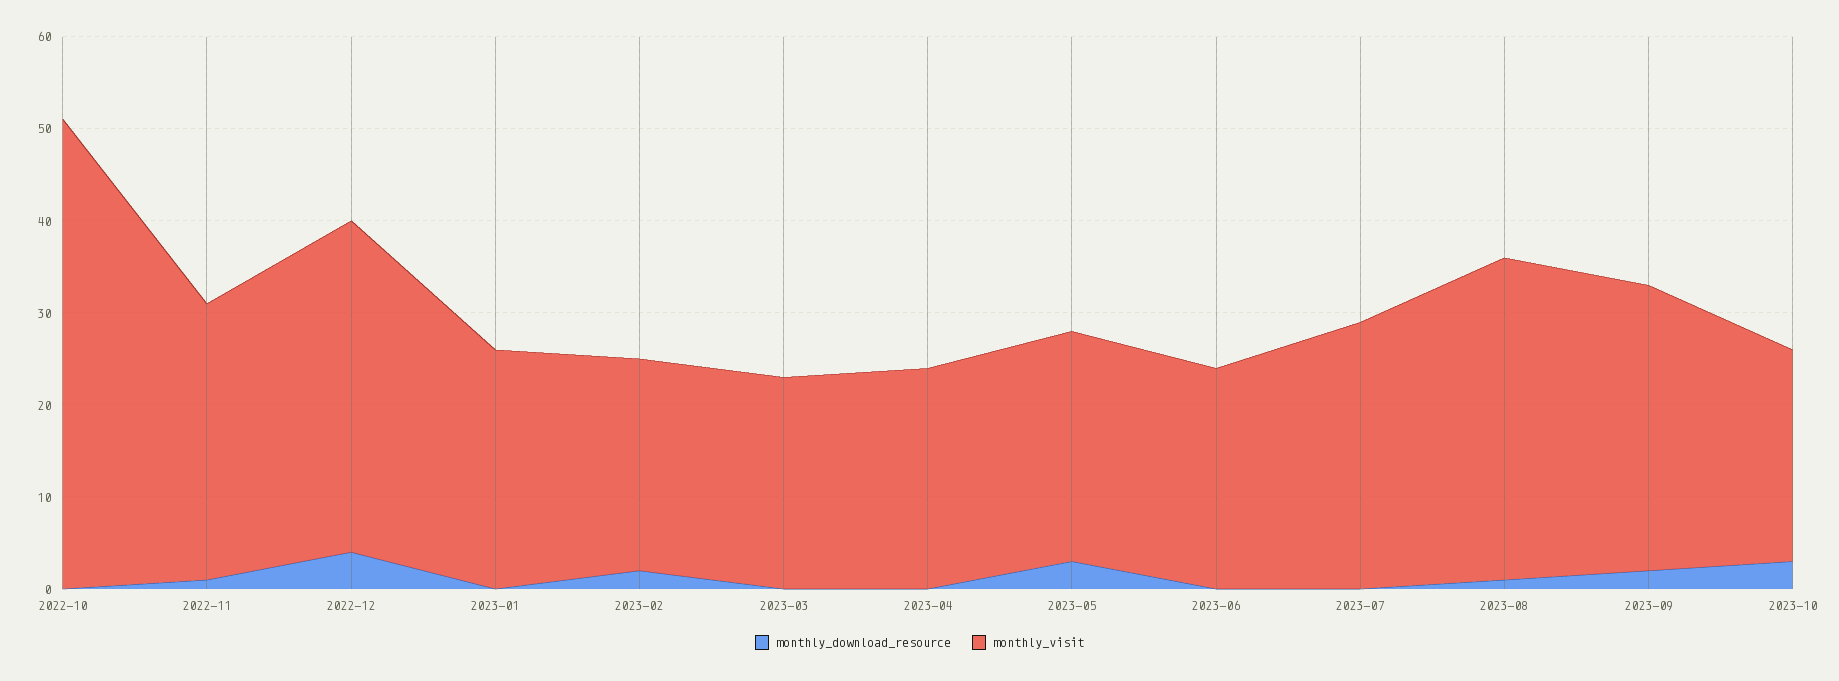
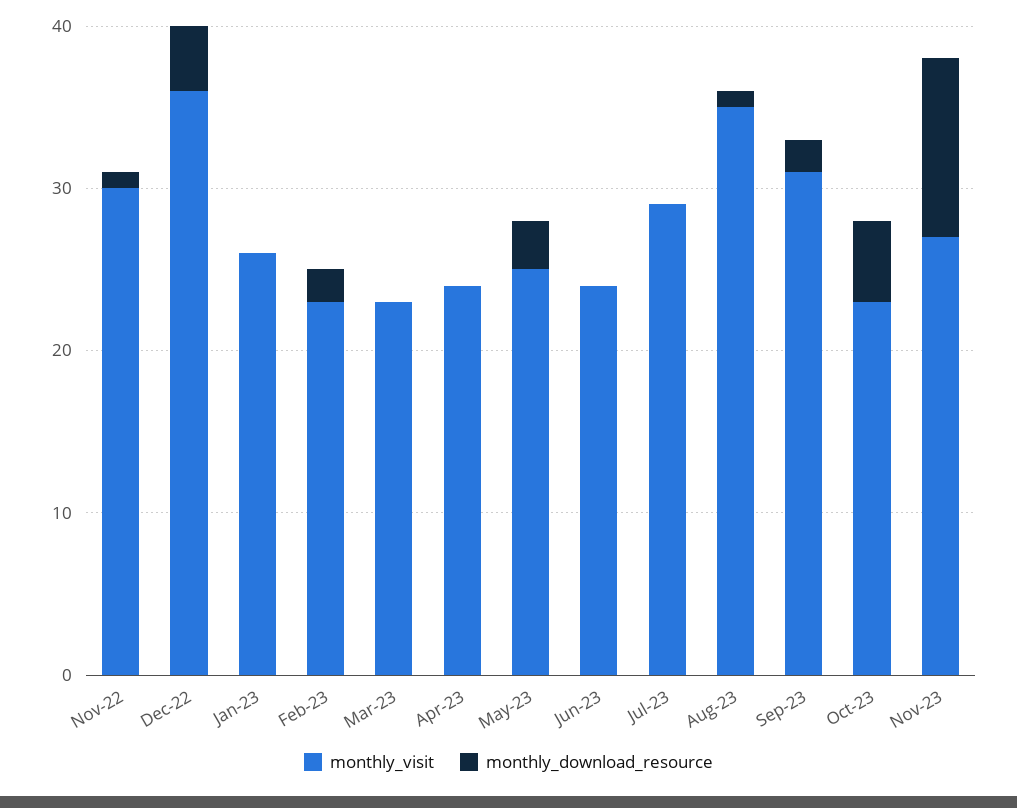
monthly_download_resource, 2022-10: 0 -> none
monthly_visit, 2022-10: 51 -> none
monthly_download_resource, 2023-10: 3 -> 5
monthly_visit, Nov-23: none -> 27
monthly_download_resource, Nov-23: none -> 11

